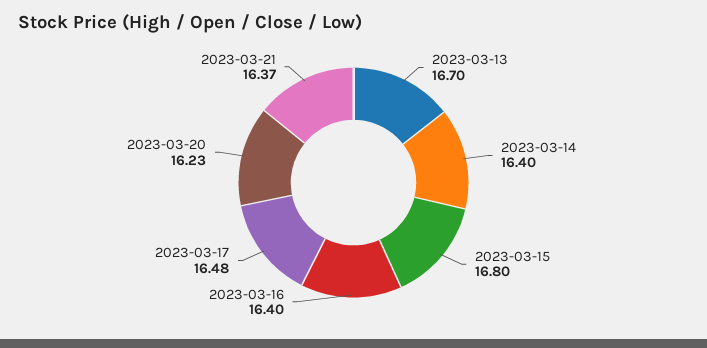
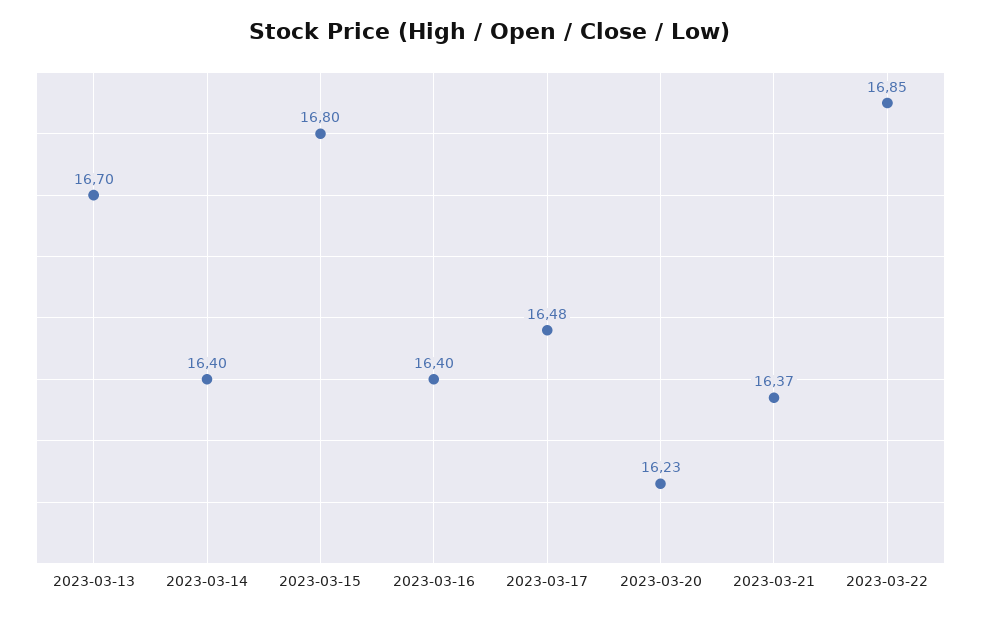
2023-03-22: none -> 16.85

